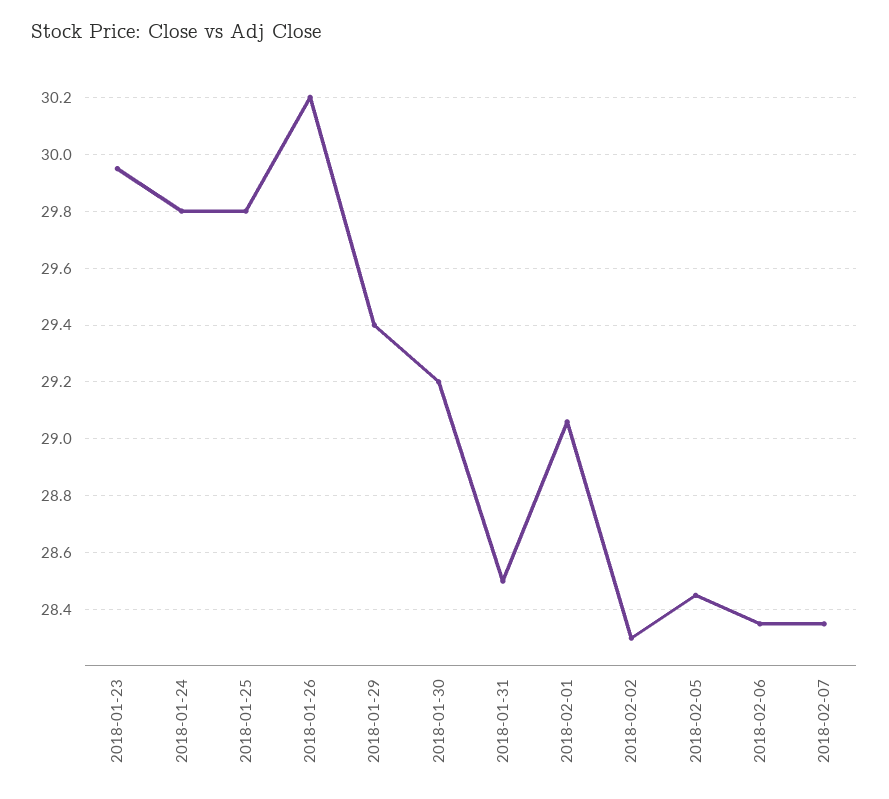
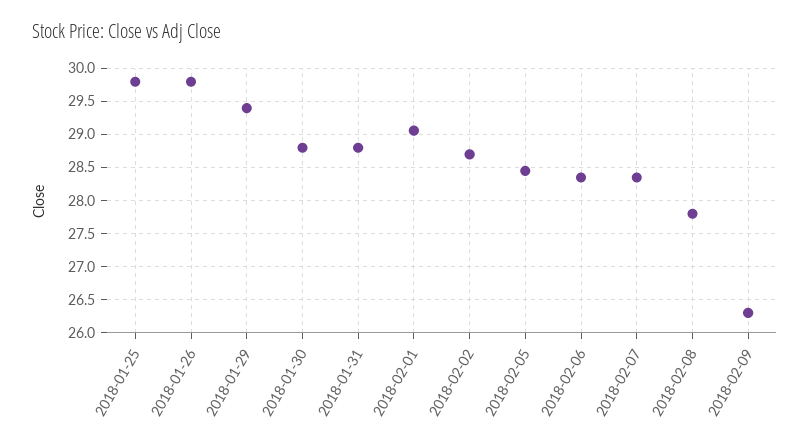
2018-01-23: 29.95 -> none
2018-01-24: 29.8 -> none
2018-01-26: 30.2 -> 29.8
2018-01-30: 29.2 -> 28.8
2018-01-31: 28.5 -> 28.8
2018-02-02: 28.3 -> 28.7
2018-02-08: none -> 27.8
2018-02-09: none -> 26.3

